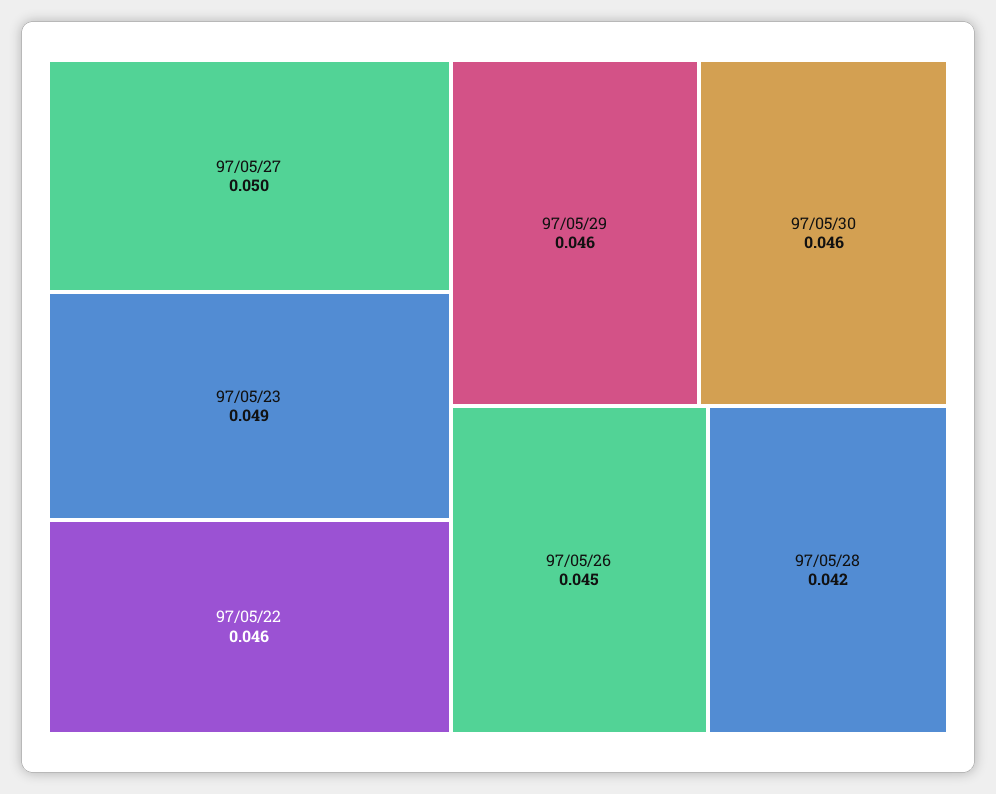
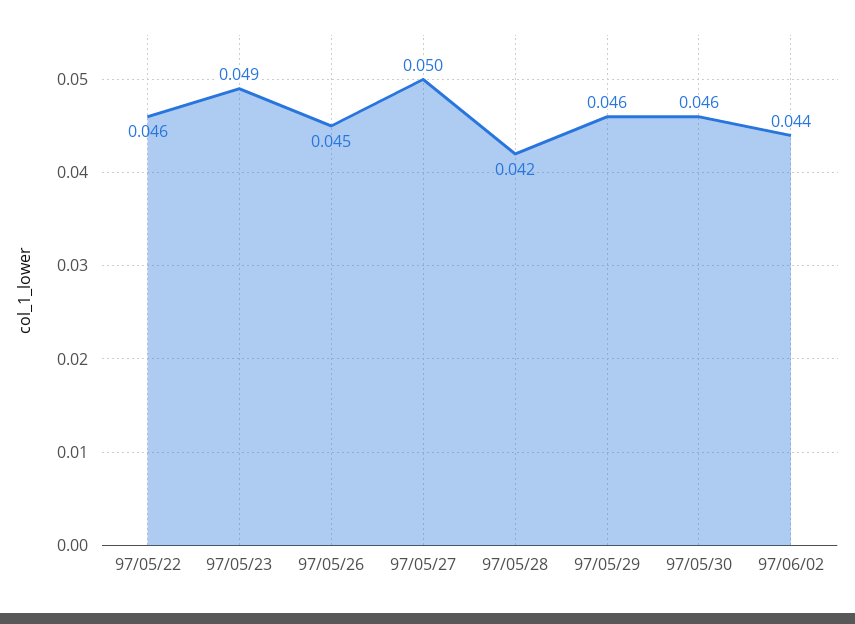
97/06/02: none -> 0.044

